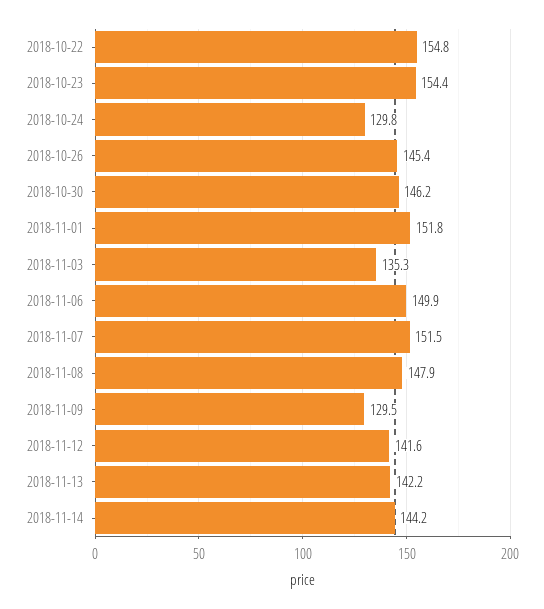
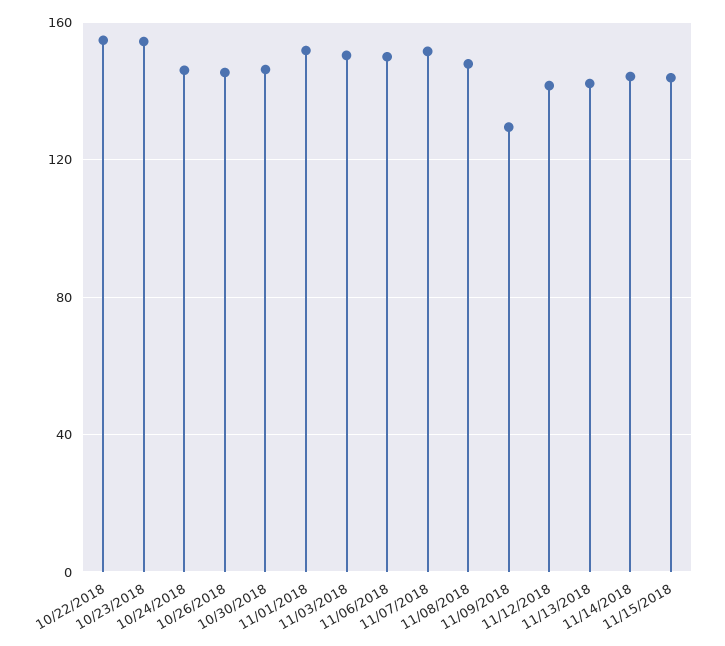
2018-10-24: 129.8 -> 145
2018-11-03: 135.3 -> 150
11/15/2018: none -> 145

